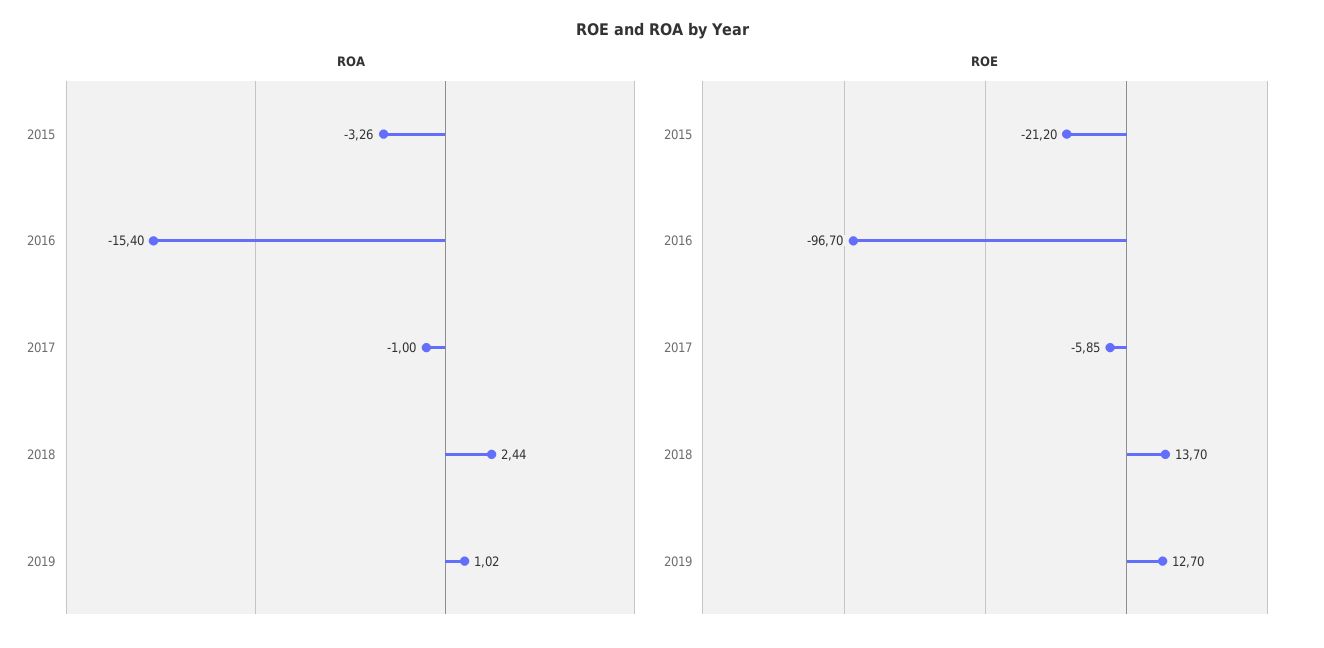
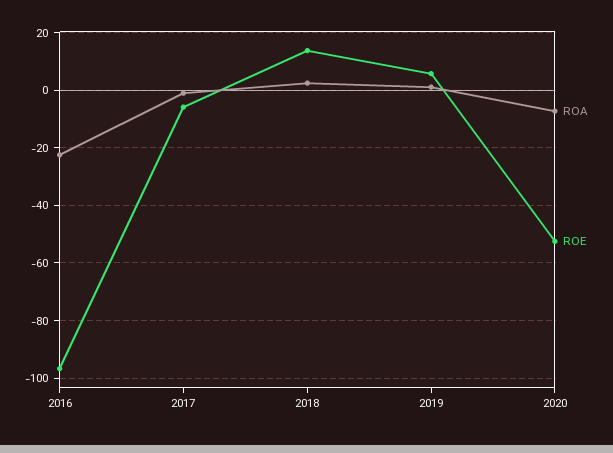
ROA, 2015: -3.26 -> none
ROA, 2016: -15.4 -> -22.5
ROE, 2015: -21.2 -> none
ROE, 2019: 12.7 -> 5
ROA, 2020: none -> -7.5
ROE, 2020: none -> -52.5

